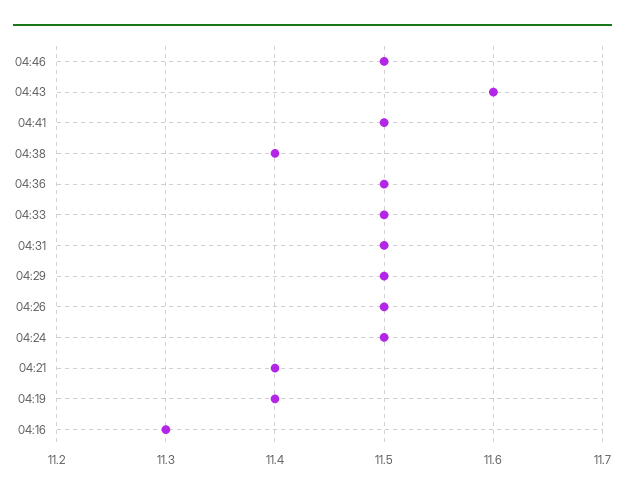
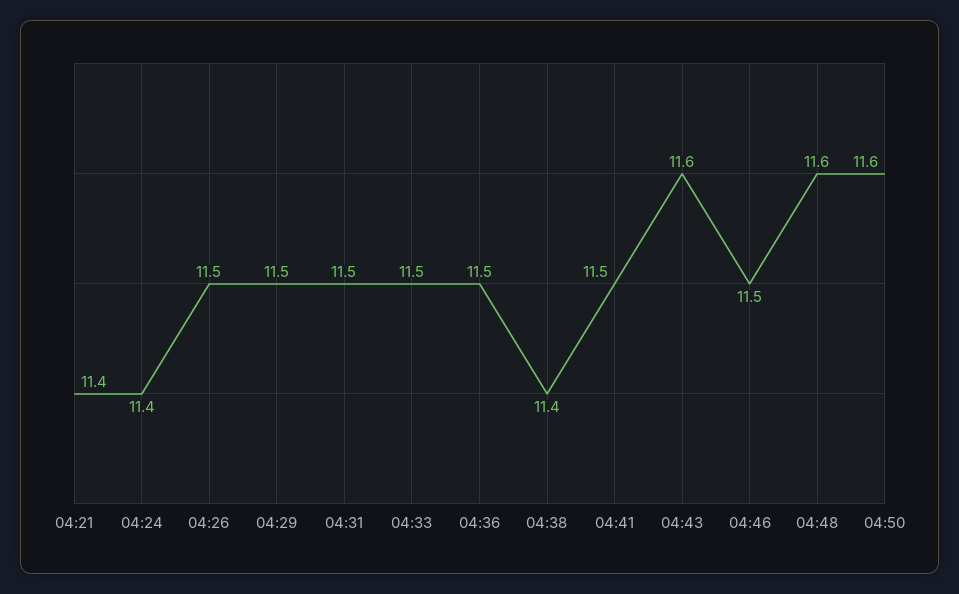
04:24: 11.5 -> 11.4
04:19: 11.4 -> none
04:16: 11.3 -> none
04:48: none -> 11.6
04:50: none -> 11.6

